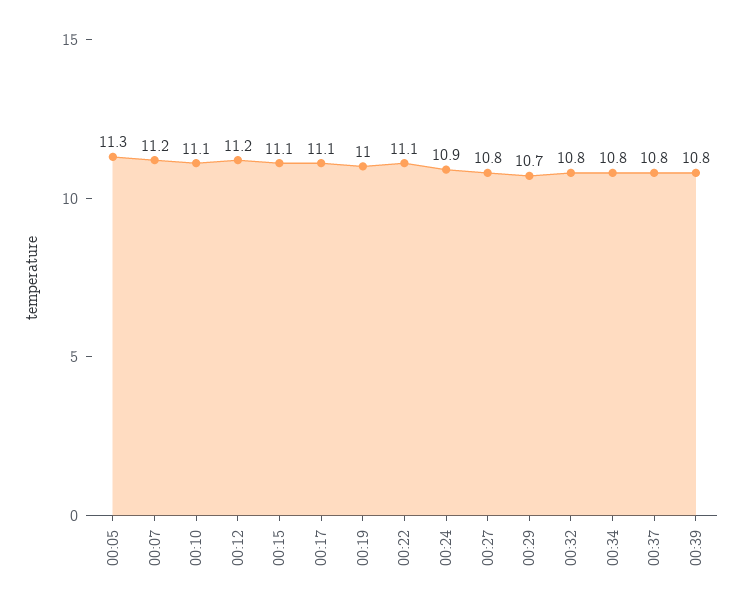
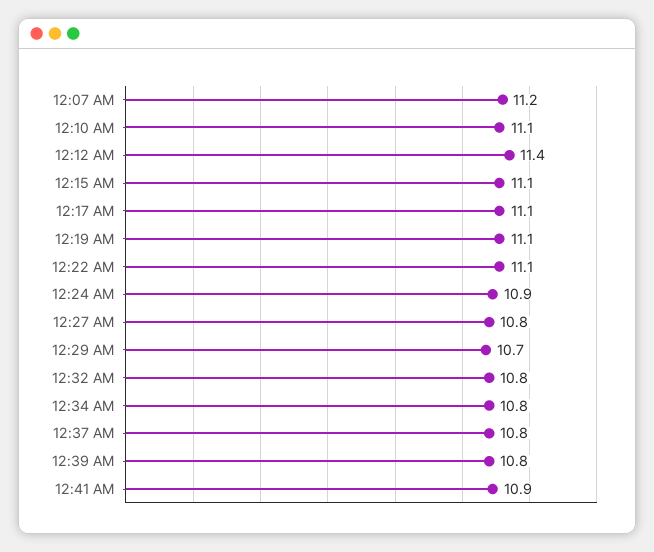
00:05: 11.3 -> none
00:12: 11.2 -> 11.4
00:19: 11 -> 11.1
12:41 AM: none -> 10.9

